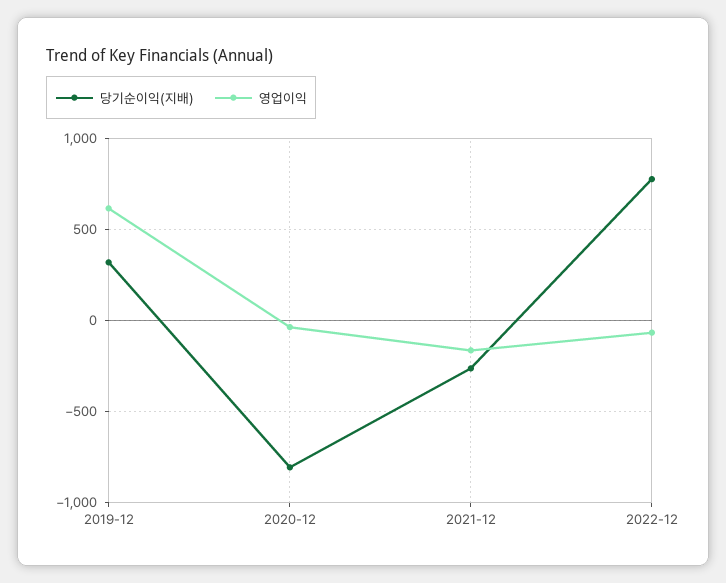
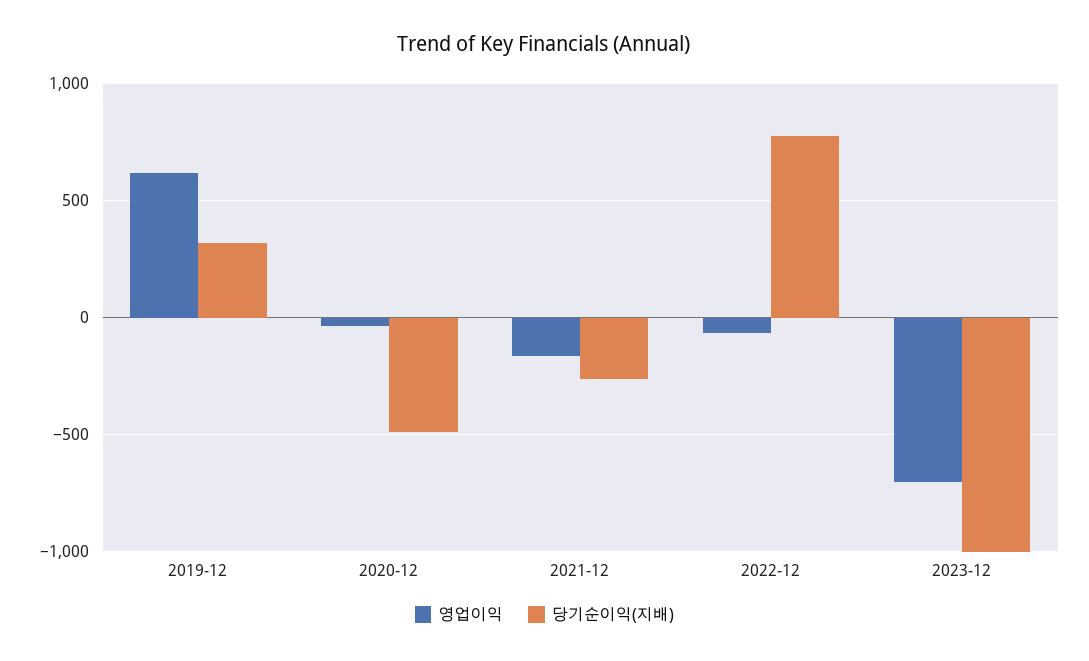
당기순이익(지배), 2020-12: -800 -> -500
영업이익, 2023-12: none -> -700
당기순이익(지배), 2023-12: none -> -1000

